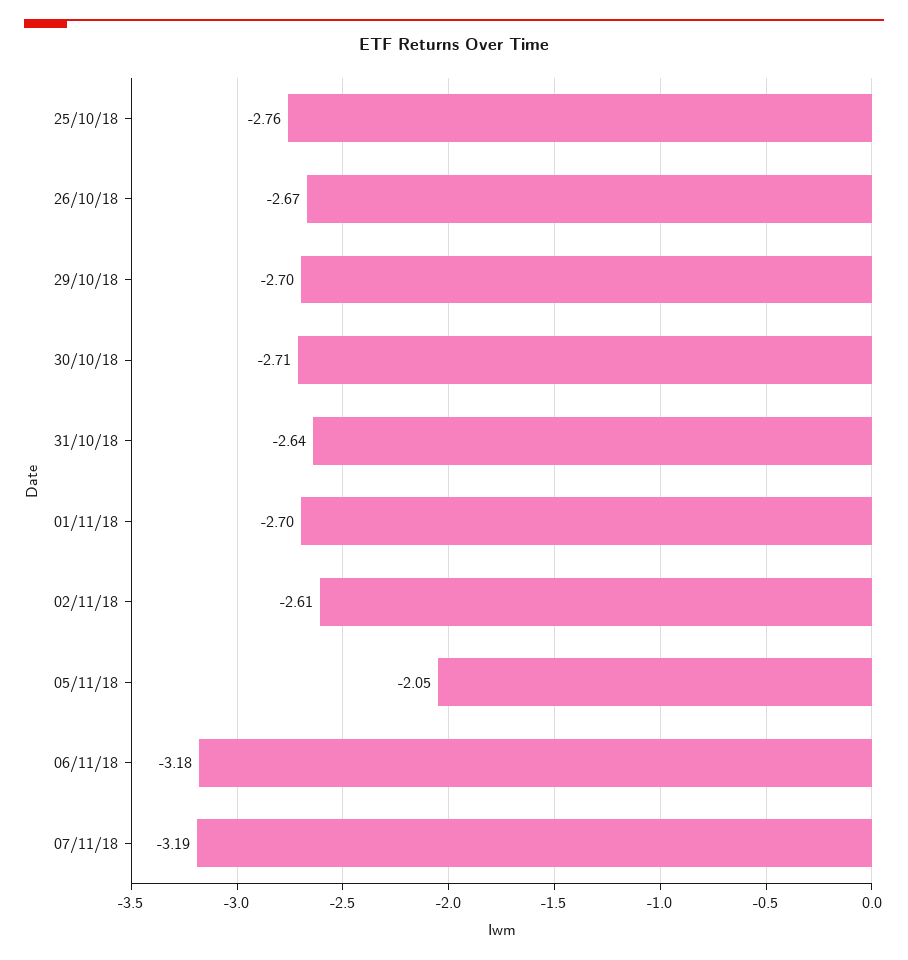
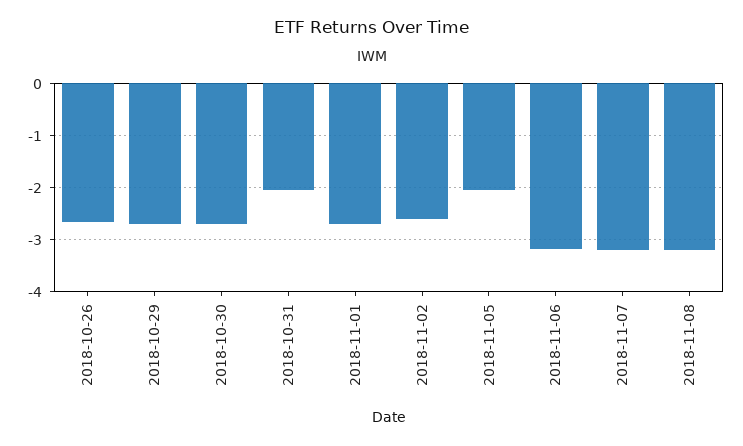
25/10/18: -2.76 -> none
31/10/18: -2.64 -> -2
2018-11-08: none -> -3.2

